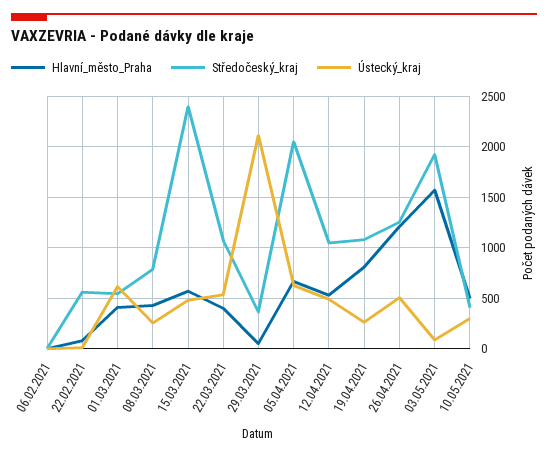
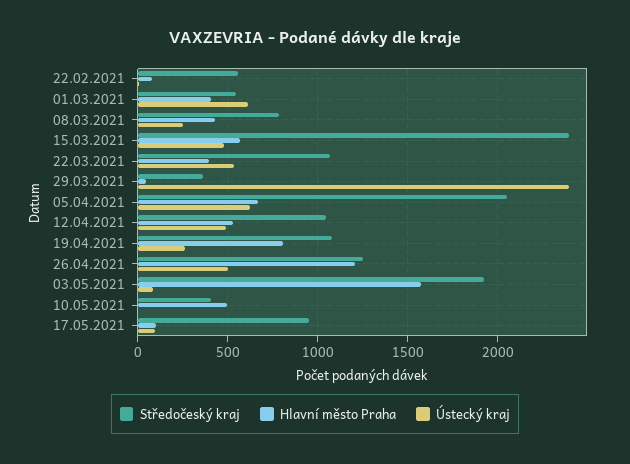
Hlavní_město_Praha, 06.02.2021: 0 -> none
Středočeský_kraj, 06.02.2021: 0 -> none
Ústecký_kraj, 06.02.2021: 0 -> none
Ústecký_kraj, 29.03.2021: 2100 -> 2400
Ústecký_kraj, 10.05.2021: 300 -> 0
Středočeský_kraj, 17.05.2021: none -> 950
Hlavní_město_Praha, 17.05.2021: none -> 100
Ústecký_kraj, 17.05.2021: none -> 100

